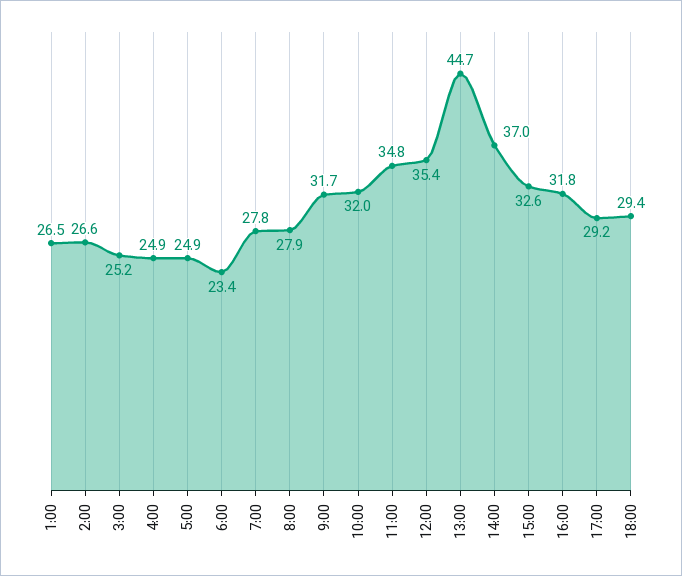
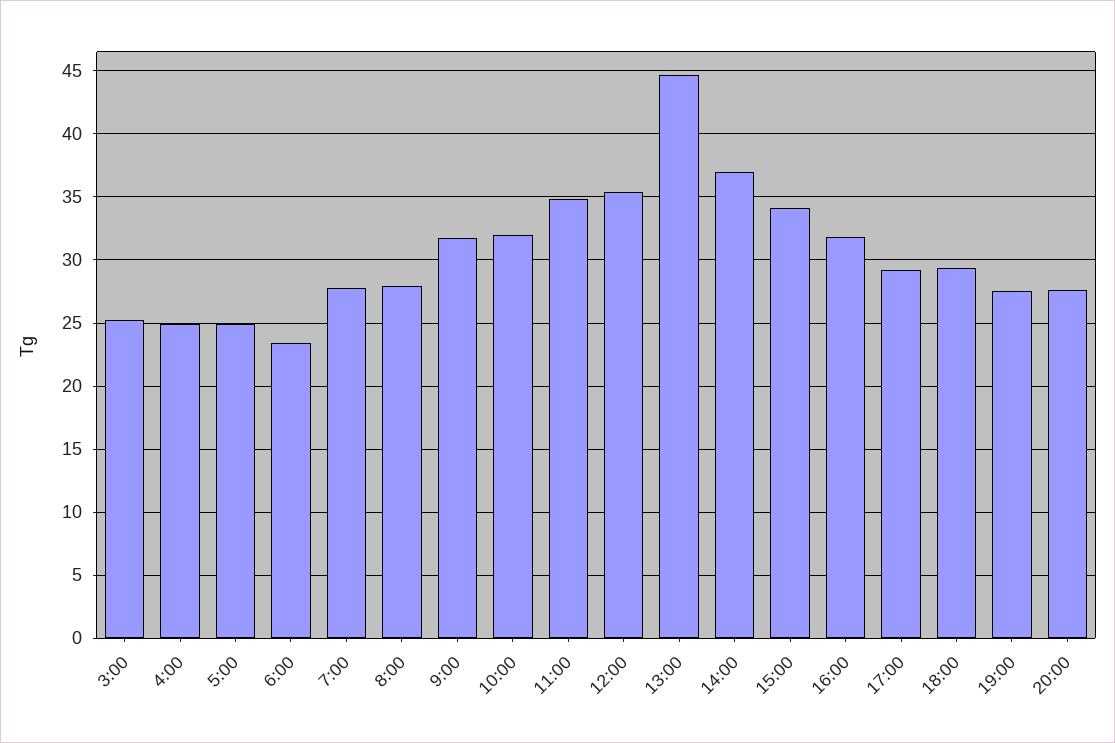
1:00: 26.5 -> none
2:00: 26.6 -> none
15:00: 32.6 -> 34
19:00: none -> 27.5
20:00: none -> 27.5

